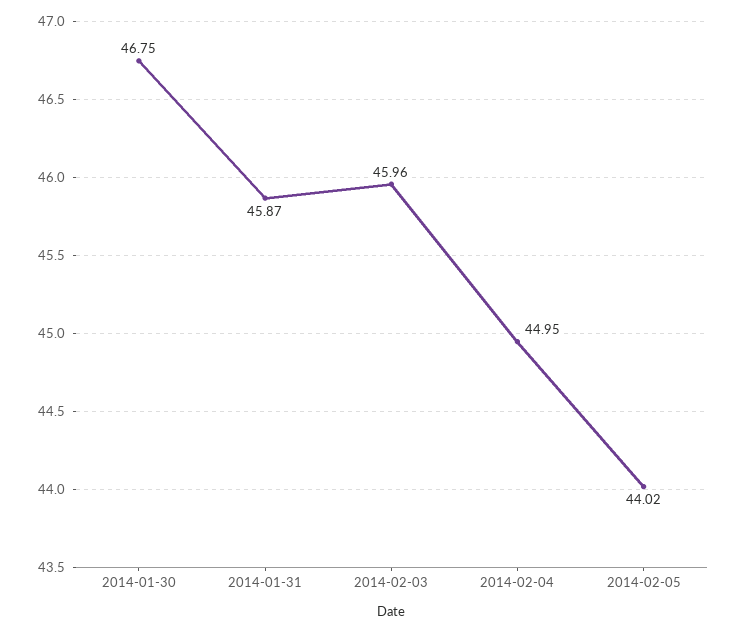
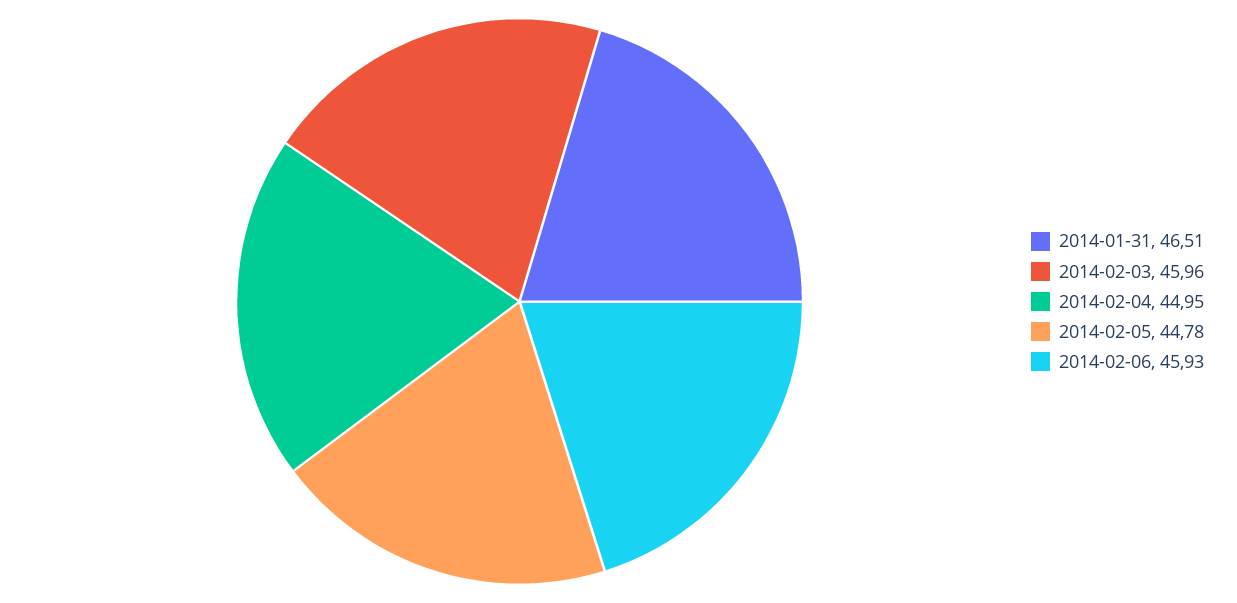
2014-01-30: 46.75 -> none
2014-01-31: 45.87 -> 46.51
2014-02-05: 44.02 -> 44.78
2014-02-06: none -> 45.93

